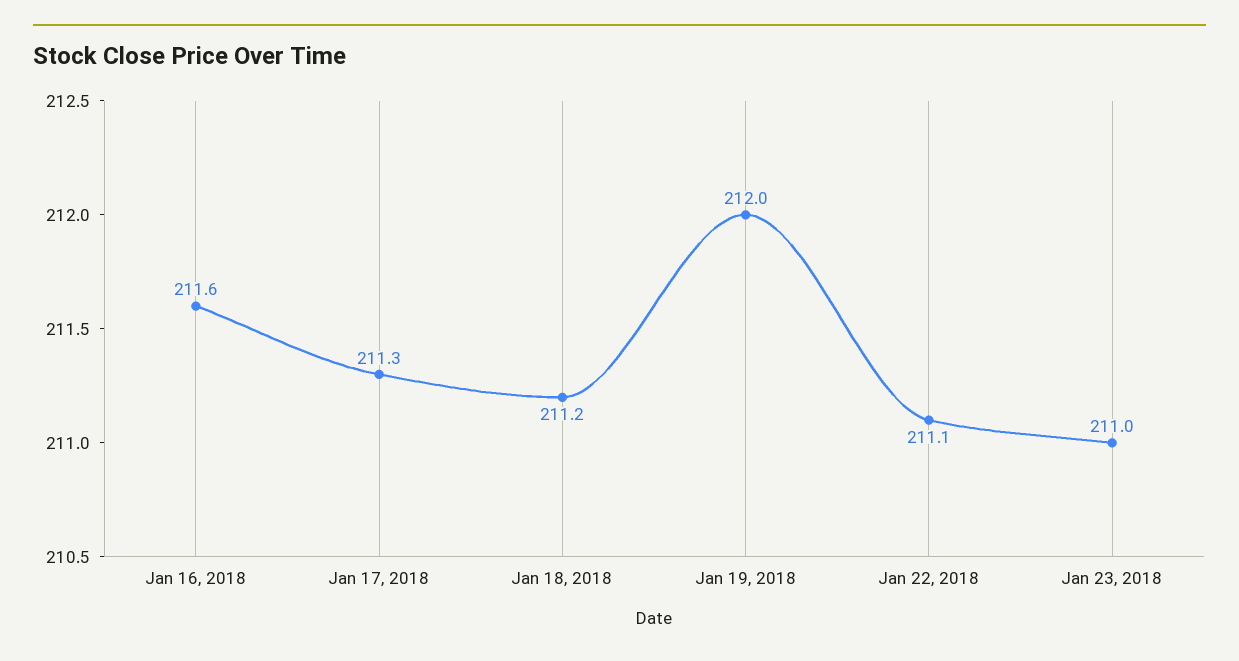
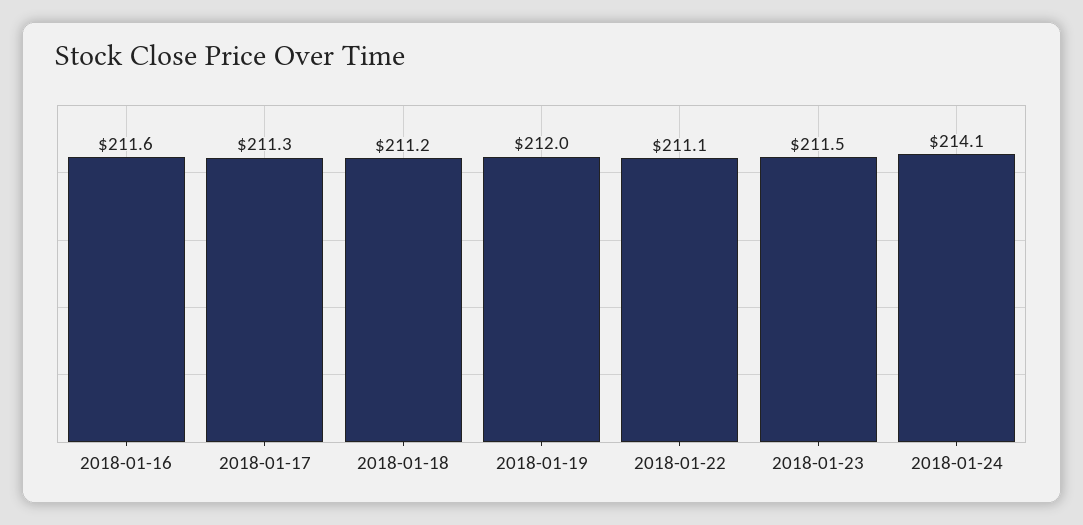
Jan 23, 2018: 211 -> 211.5
2018-01-24: none -> 214.1

